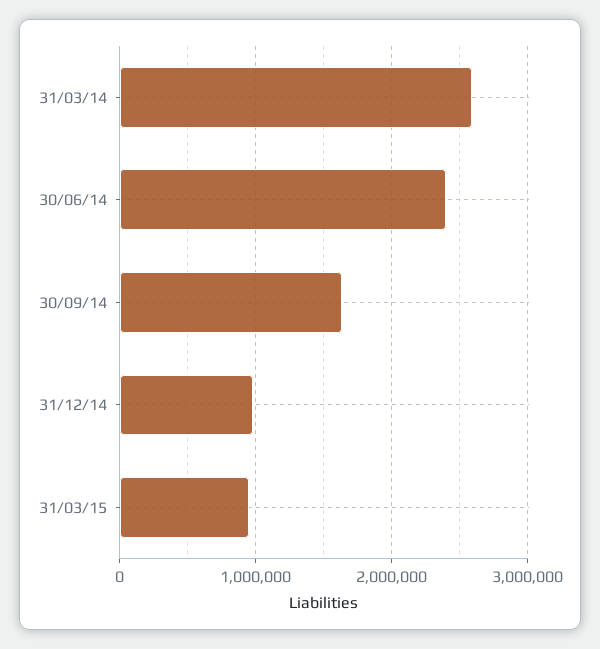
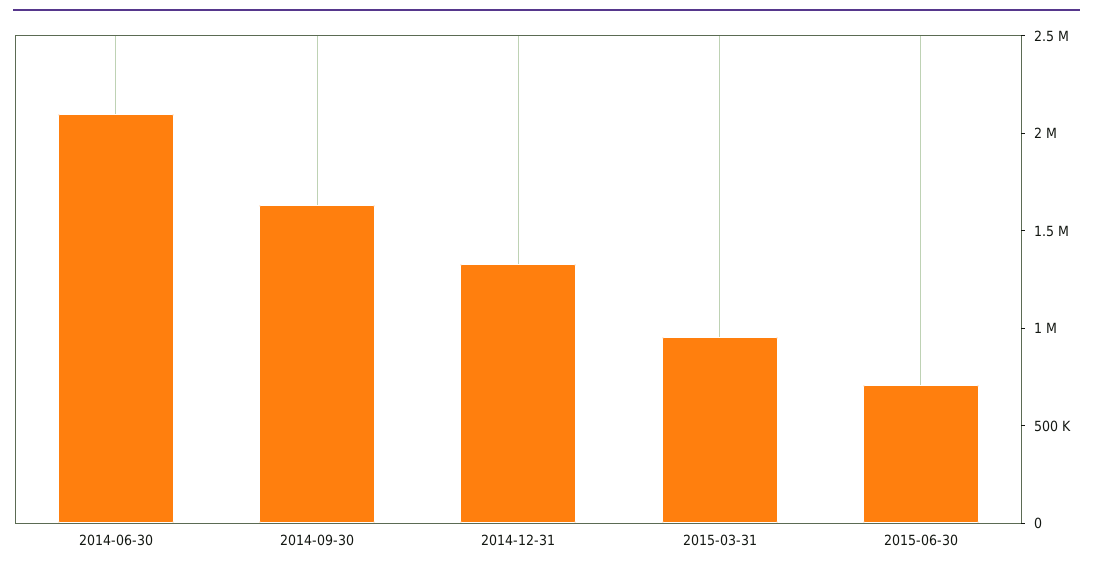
31/03/14: 2600000 -> none
30/06/14: 2400000 -> 2100000
31/12/14: 1000000 -> 1300000
2015-06-30: none -> 700000

